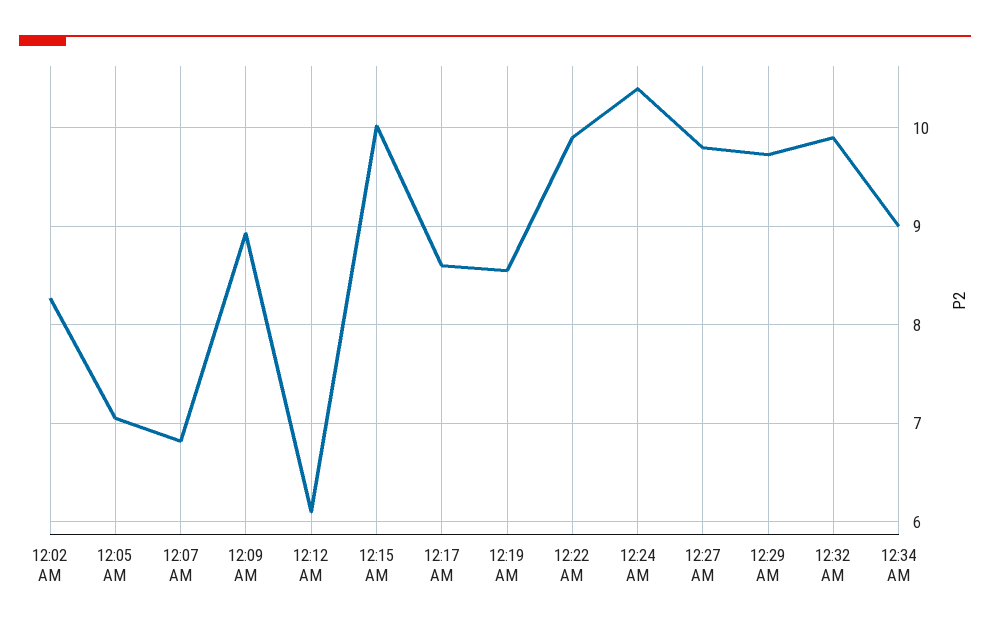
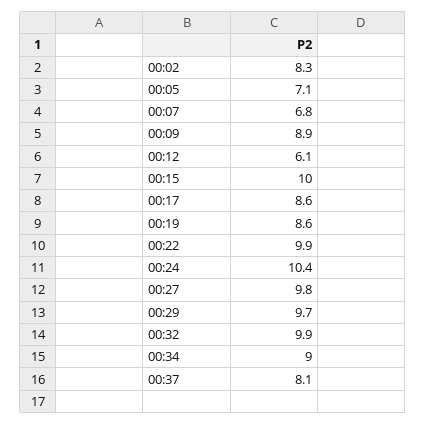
00:37: none -> 8.1

